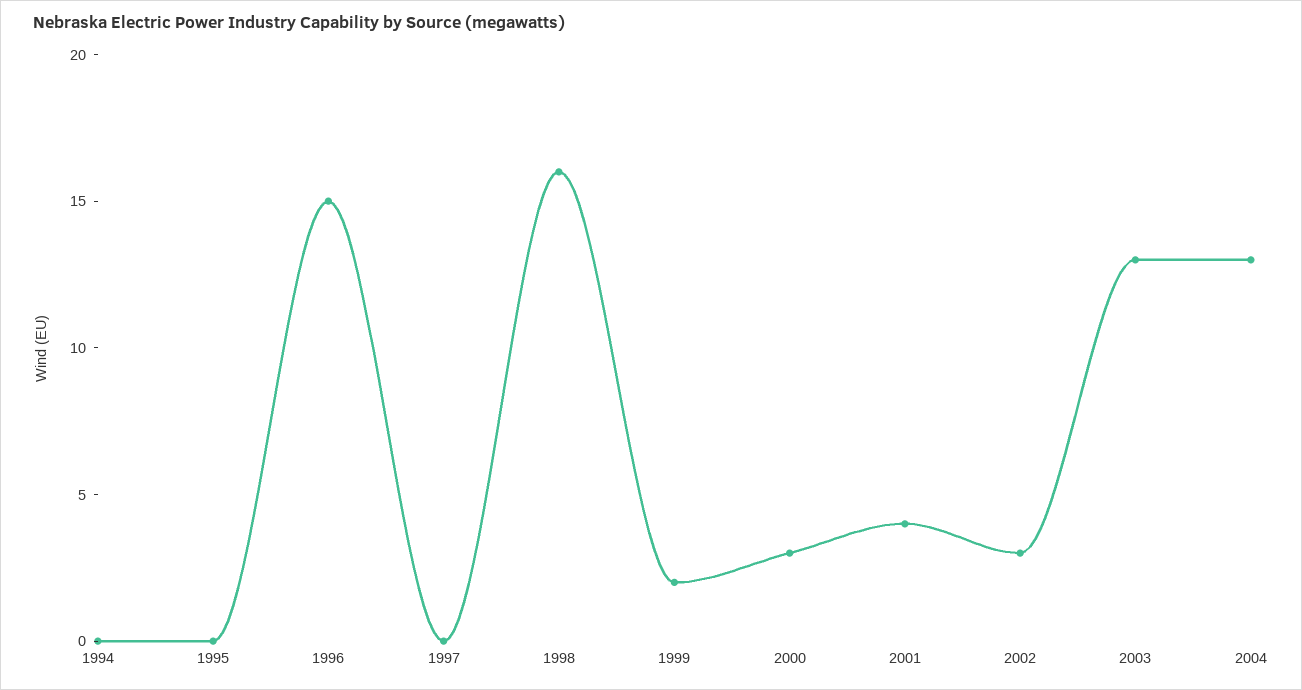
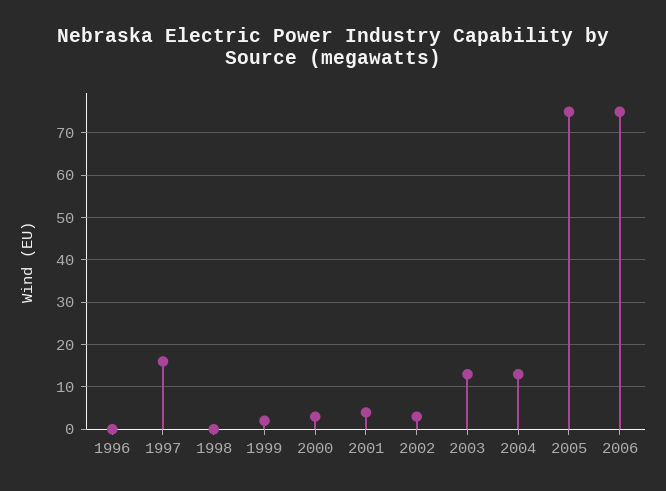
1994: 0 -> none
1995: 0 -> none
1996: 15 -> 0
1997: 0 -> 15
1998: 16 -> 0
2005: none -> 75
2006: none -> 75

